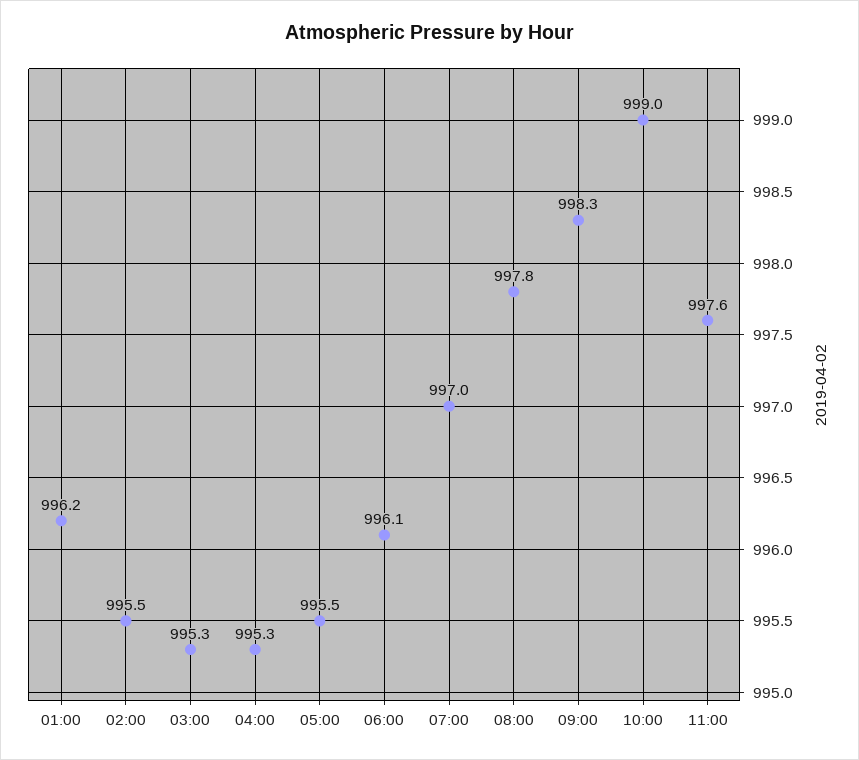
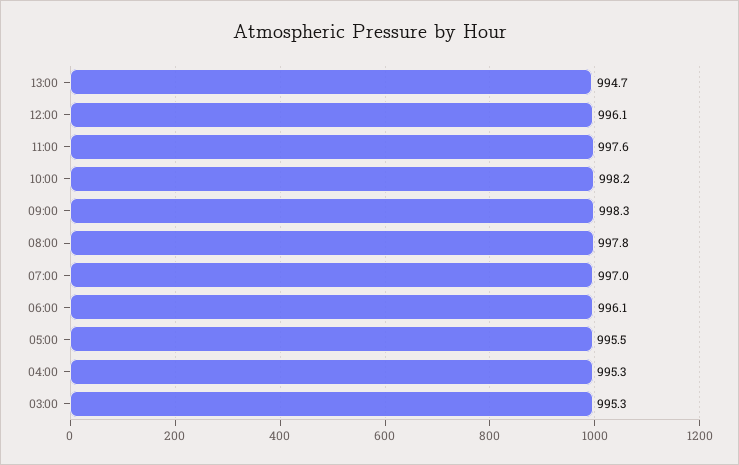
01:00: 996.2 -> none
02:00: 995.5 -> none
10:00: 999 -> 998.2
13:00: none -> 994.7
12:00: none -> 996.1

